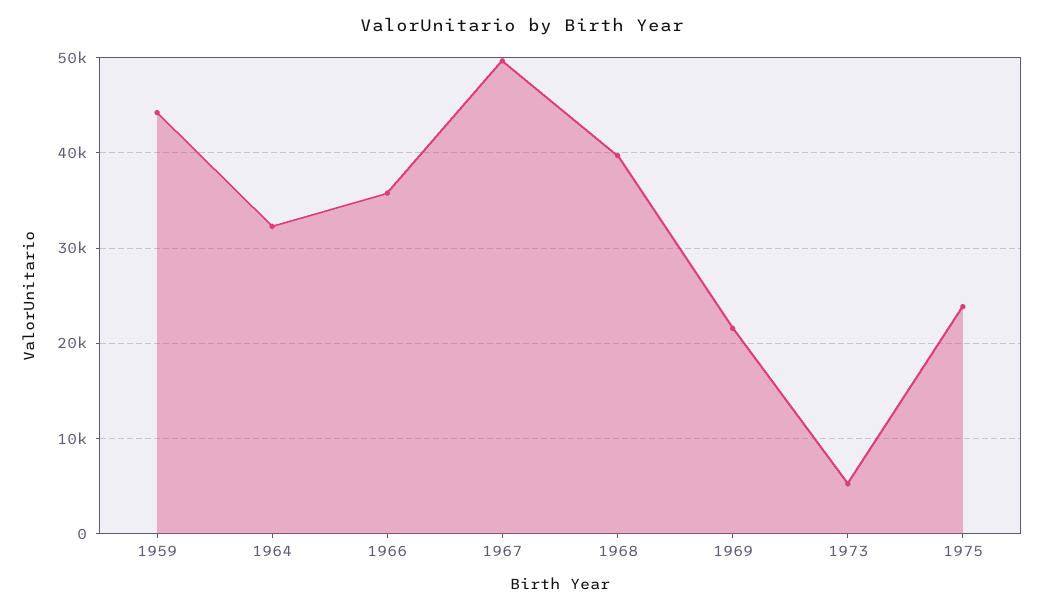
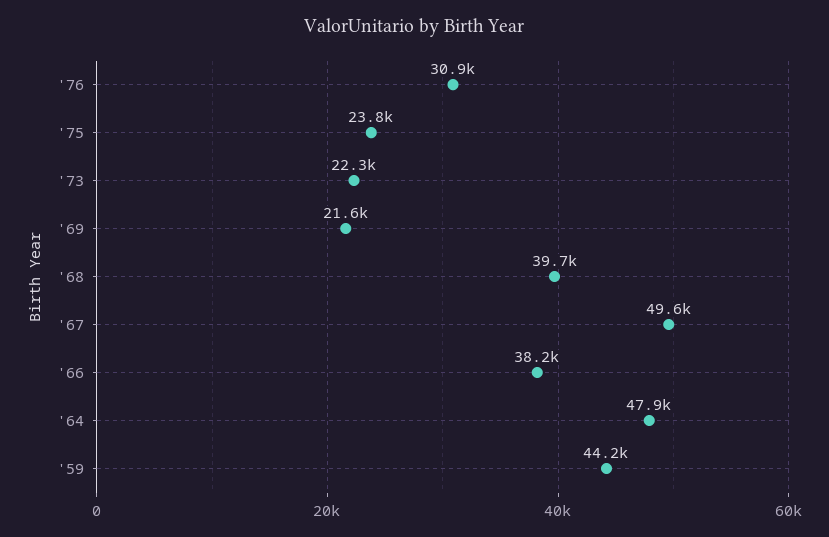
1964: 32000 -> 47900
1966: 36000 -> 38200
1973: 5000 -> 22300
'76: none -> 30900

